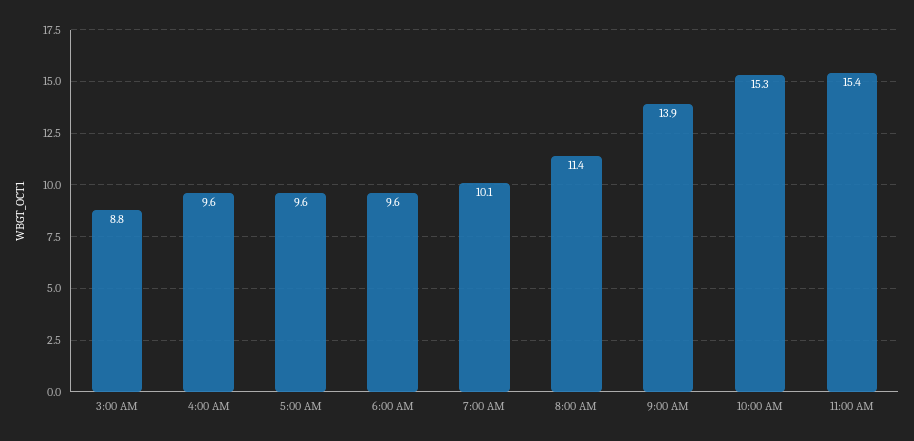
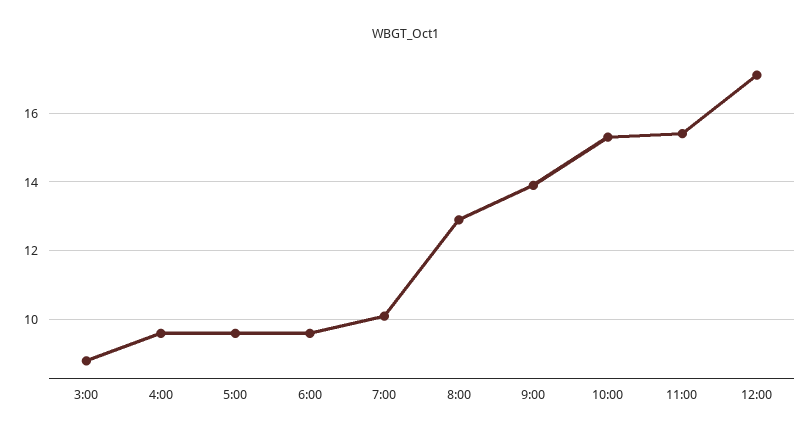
8:00 AM: 11.4 -> 13
12:00: none -> 17

